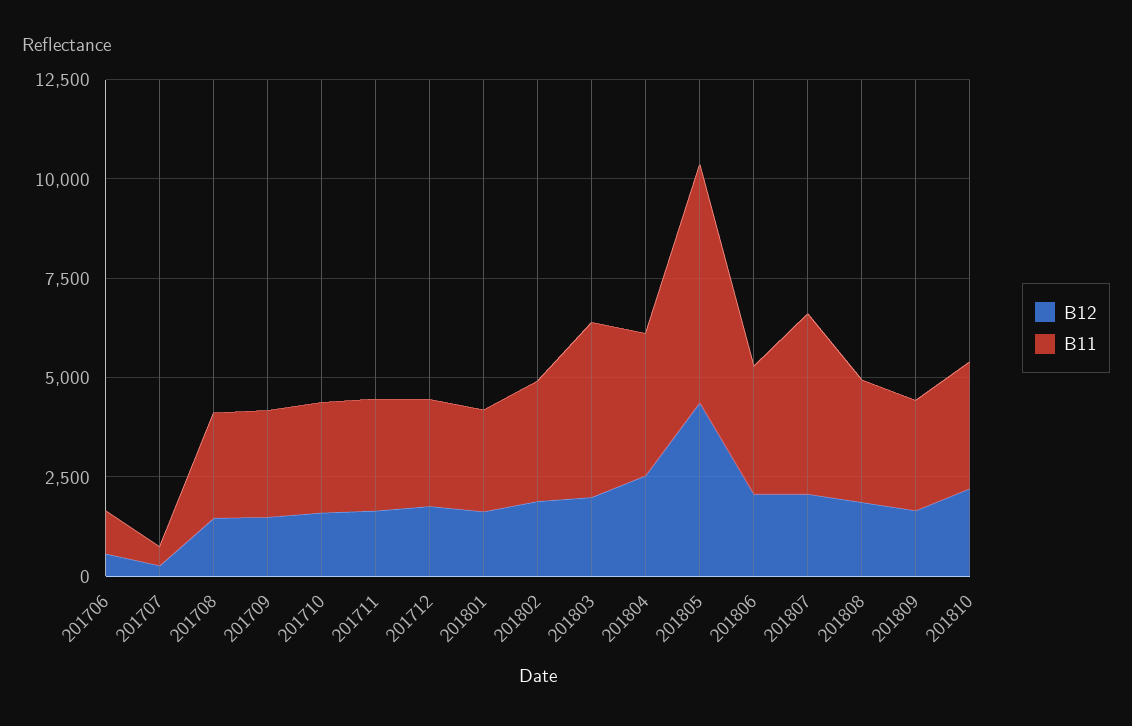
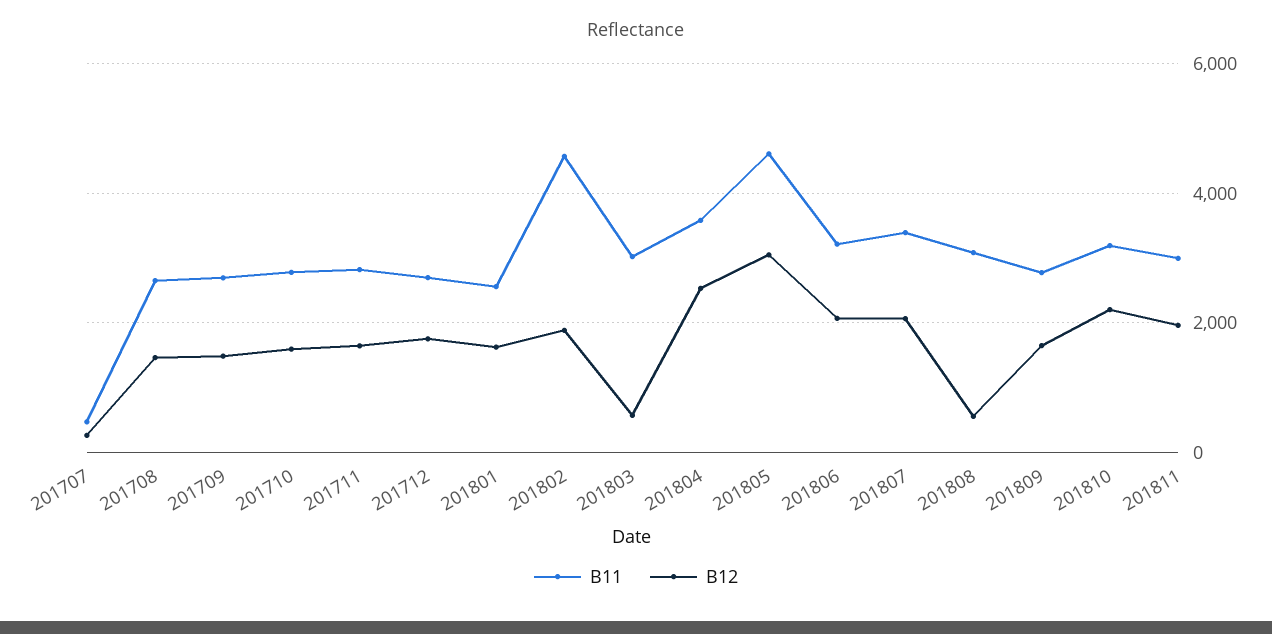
B12, 201706: 500 -> none
B11, 201706: 1000 -> none
B11, 201802: 3000 -> 4600
B12, 201803: 2000 -> 600
B11, 201803: 4500 -> 3000
B12, 201805: 4500 -> 3000
B11, 201805: 6000 -> 4600
B11, 201807: 4500 -> 3400
B12, 201808: 2000 -> 600
B11, 201811: none -> 3000
B12, 201811: none -> 2000

